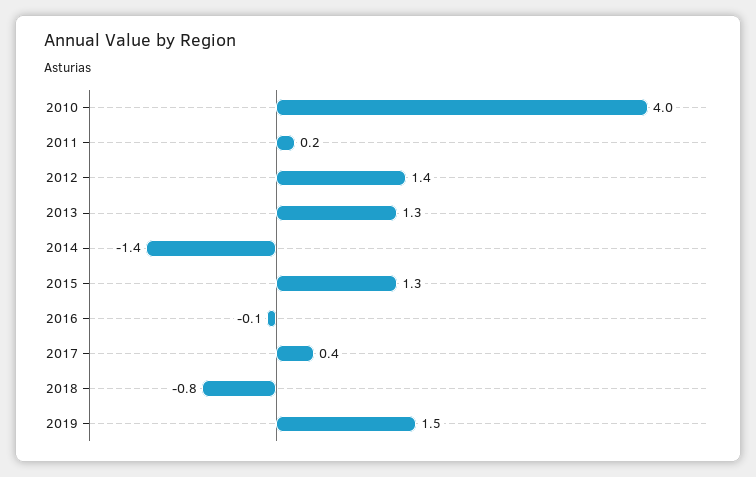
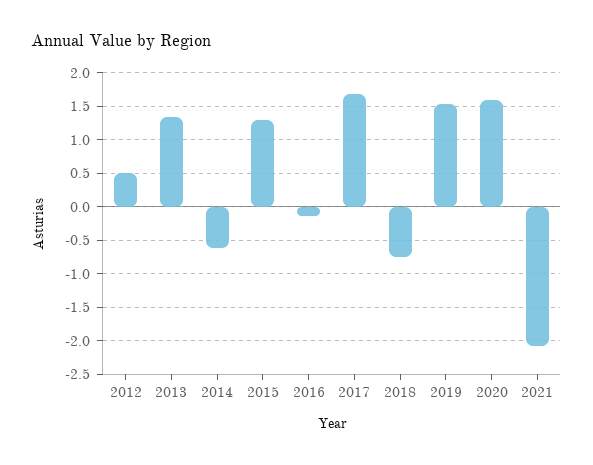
2010: 4 -> none
2011: 0.2 -> none
2012: 1.4 -> 0.5
2014: -1.4 -> -0.6
2017: 0.4 -> 1.7
2020: none -> 1.6
2021: none -> -2.1

